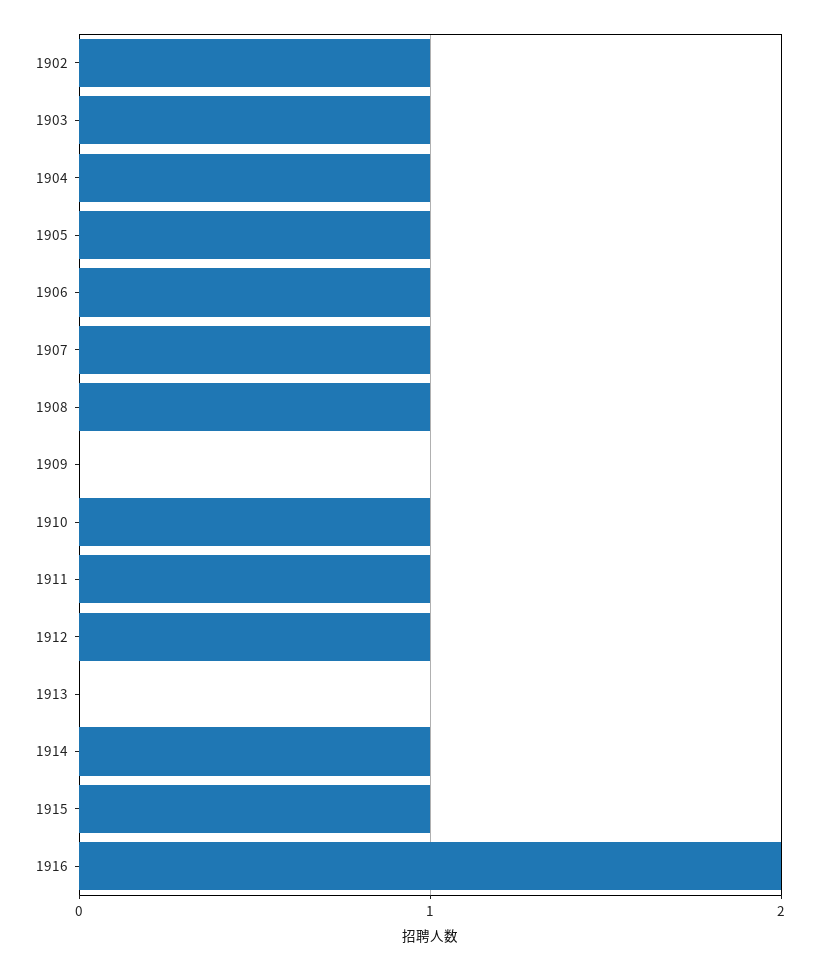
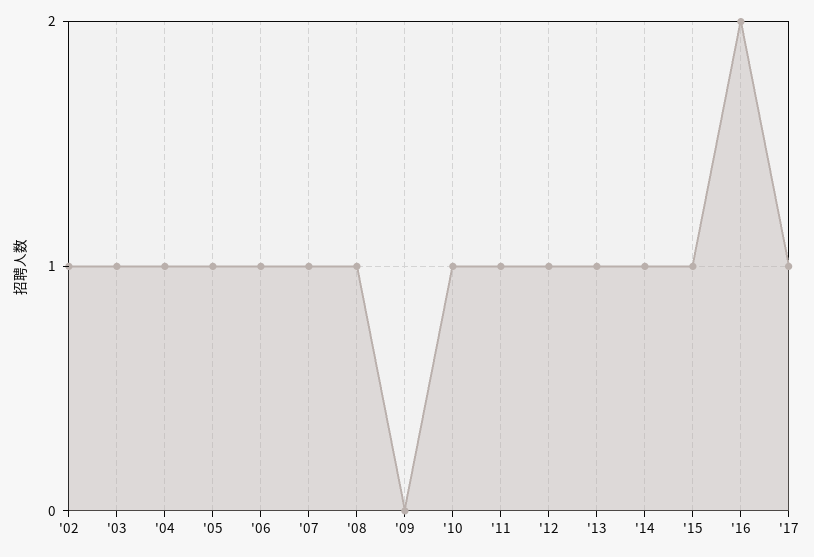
1913: 0 -> 1
'17: none -> 1

